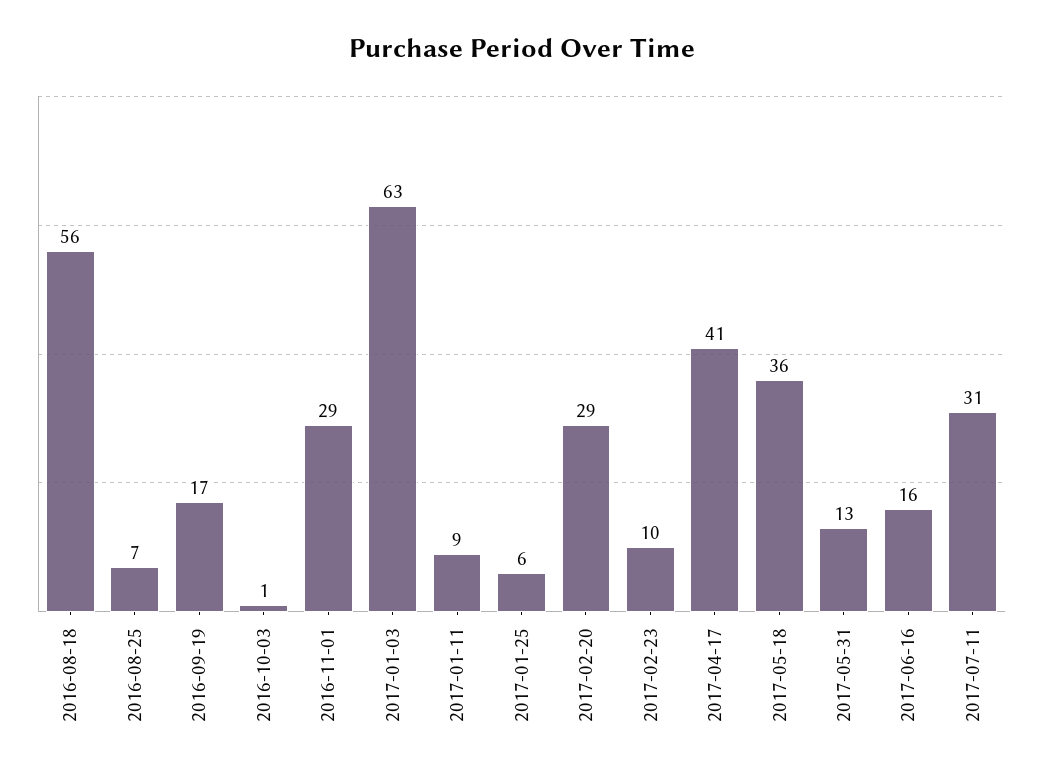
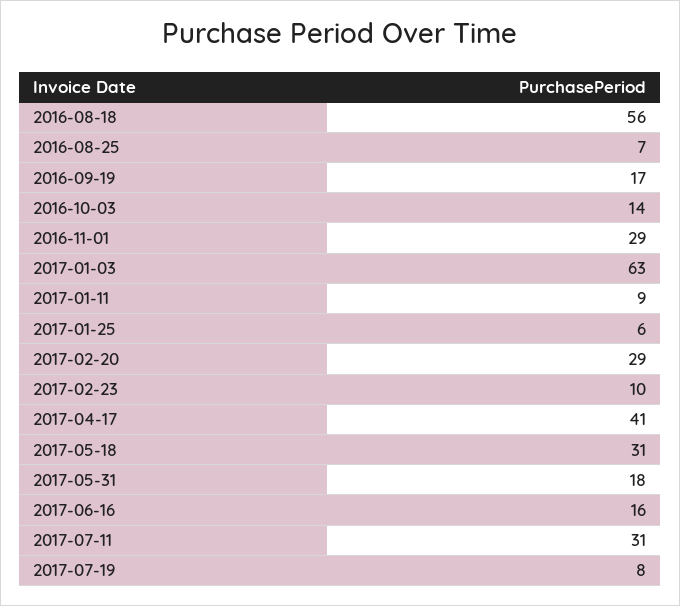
2016-10-03: 1 -> 14
2017-05-18: 36 -> 31
2017-05-31: 13 -> 18
2017-07-19: none -> 8

